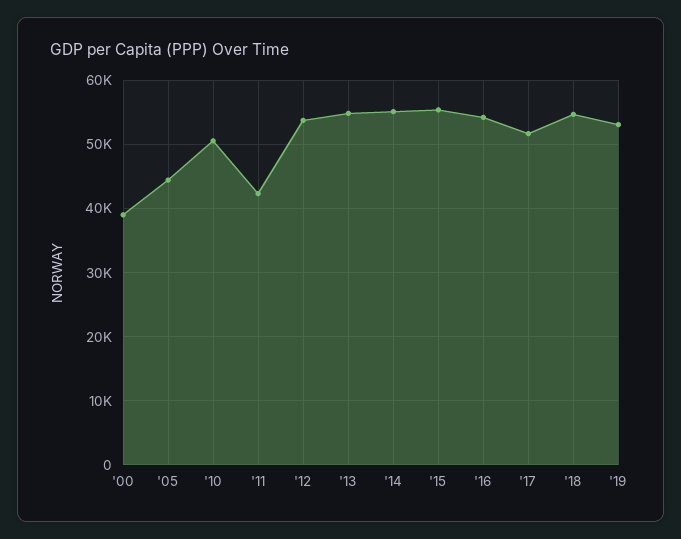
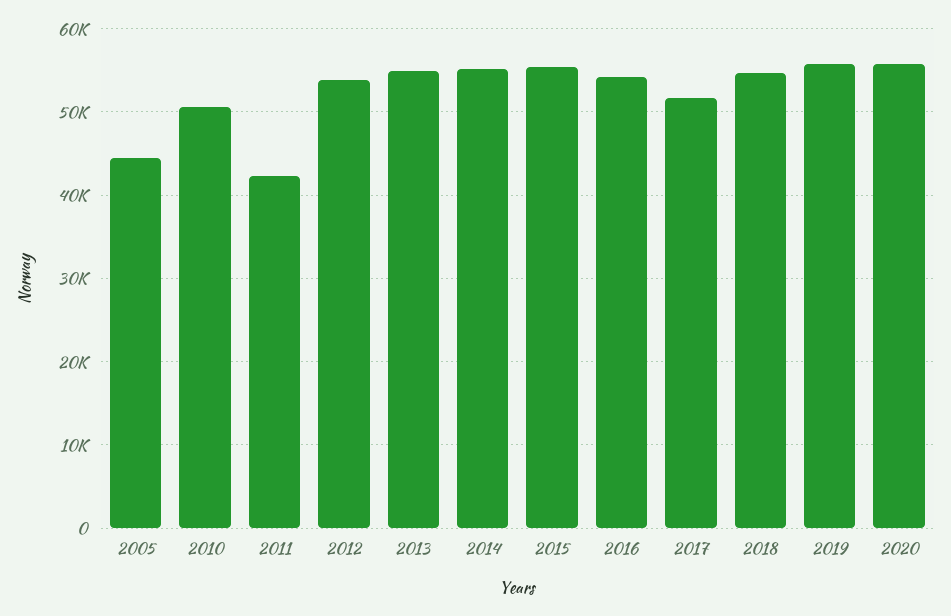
'00: 39000 -> none
'19: 53000 -> 56000
2020: none -> 56000

